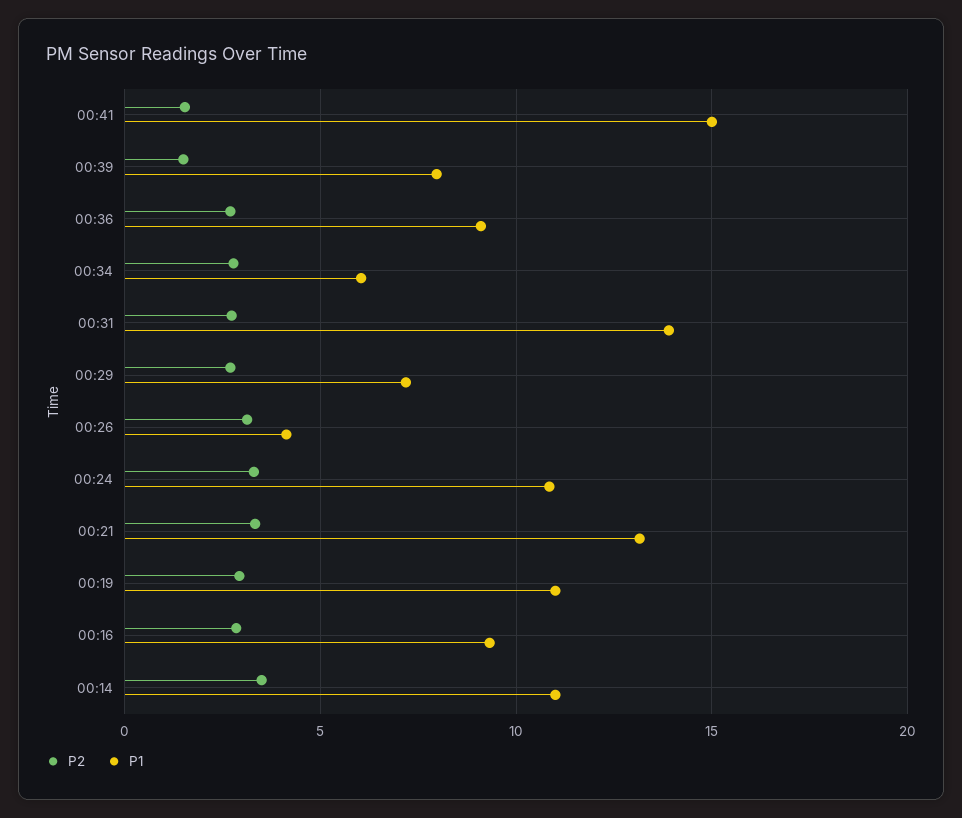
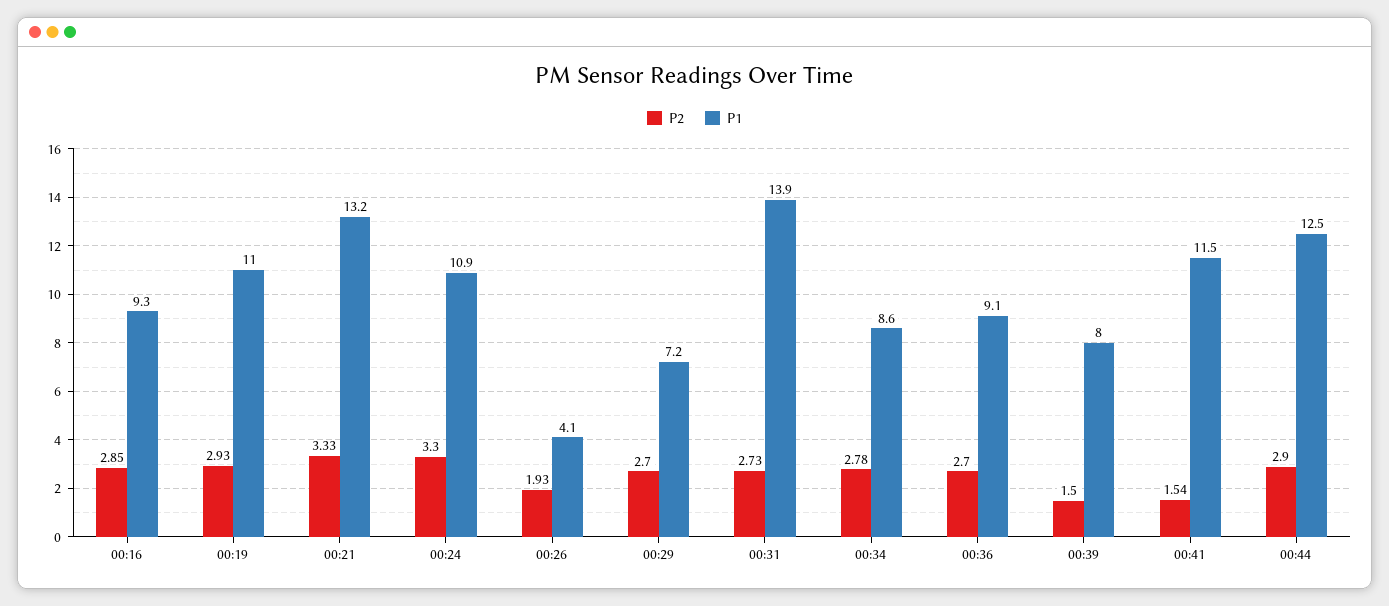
P1, 00:41: 15 -> 11.5
P1, 00:34: 6 -> 8.6
P2, 00:26: 3 -> 1.93
P2, 00:14: 3.5 -> none
P1, 00:14: 11 -> none
P2, 00:44: none -> 2.9
P1, 00:44: none -> 12.5

